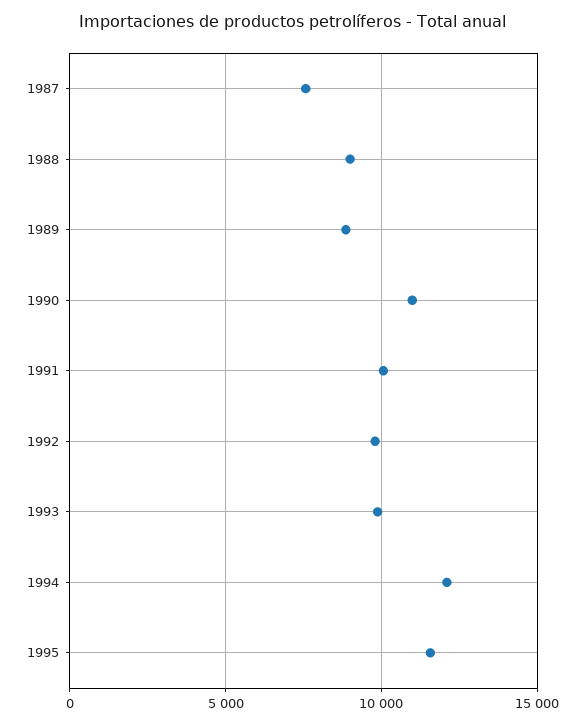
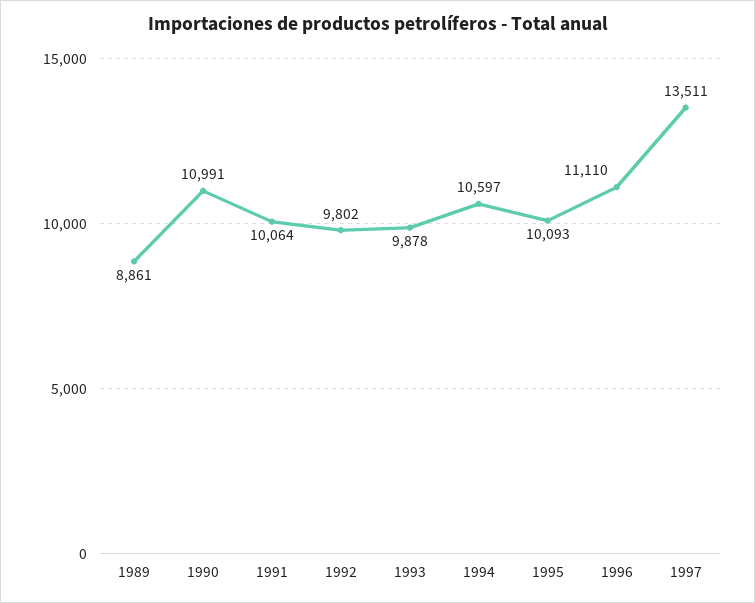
1987: 7500 -> none
1988: 9000 -> none
1994: 12000 -> 10597
1995: 11500 -> 10093
1996: none -> 11110
1997: none -> 13511

